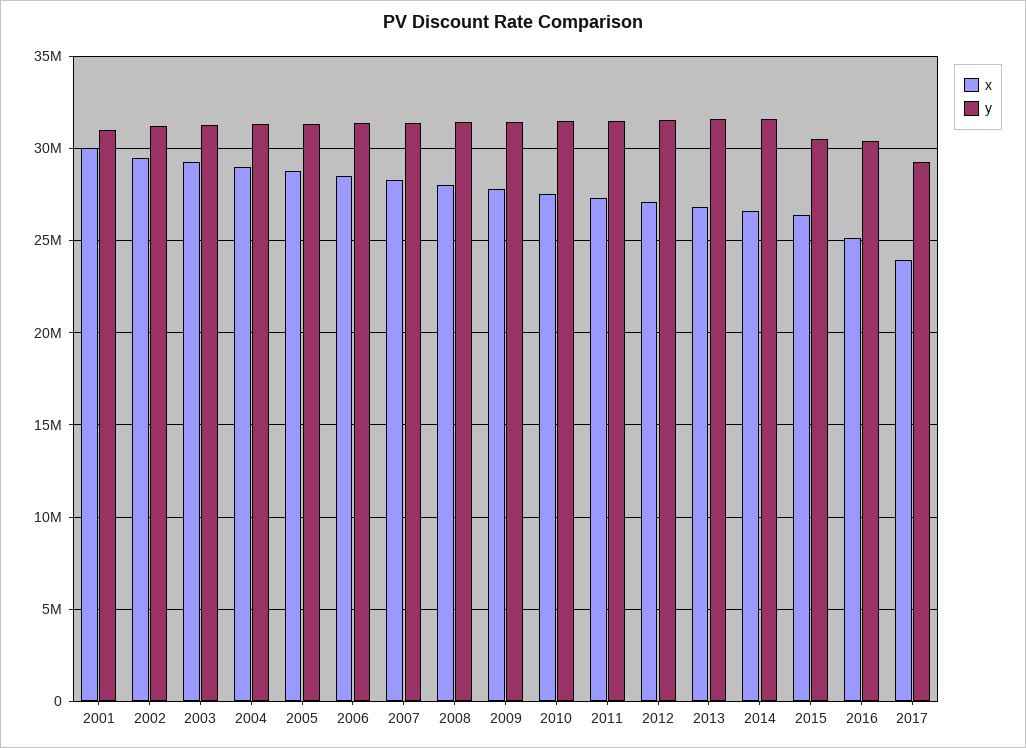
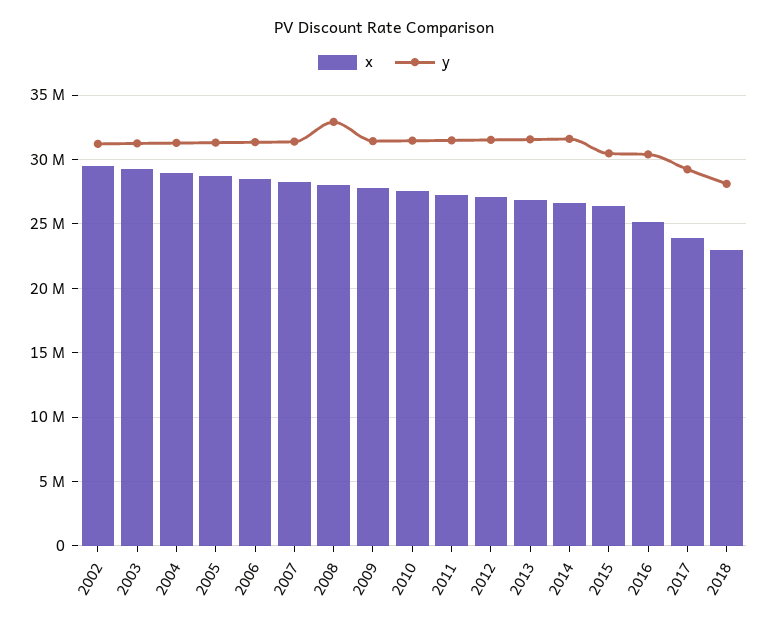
x, 2001: 30000000 -> none
y, 2001: 31000000 -> none
y, 2008: 31500000 -> 33000000
x, 2018: none -> 23000000
y, 2018: none -> 28000000

